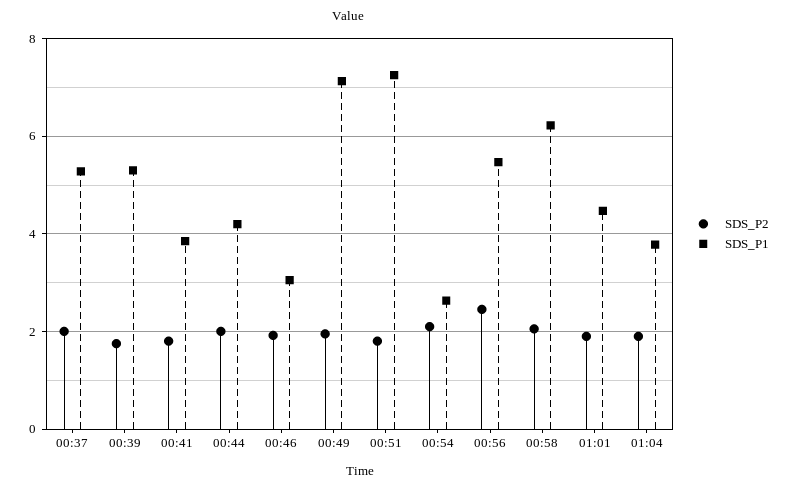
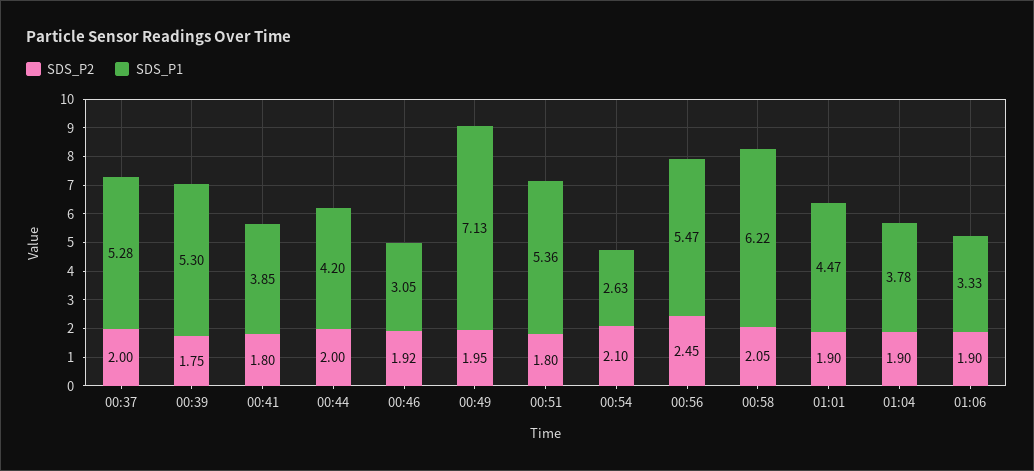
SDS_P1, 00:51: 7.2 -> 5.36
SDS_P2, 01:06: none -> 1.9
SDS_P1, 01:06: none -> 3.33

